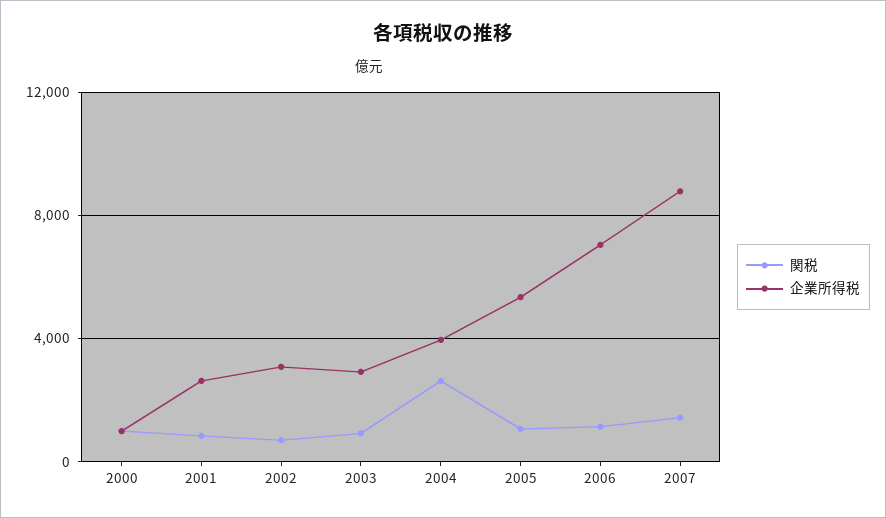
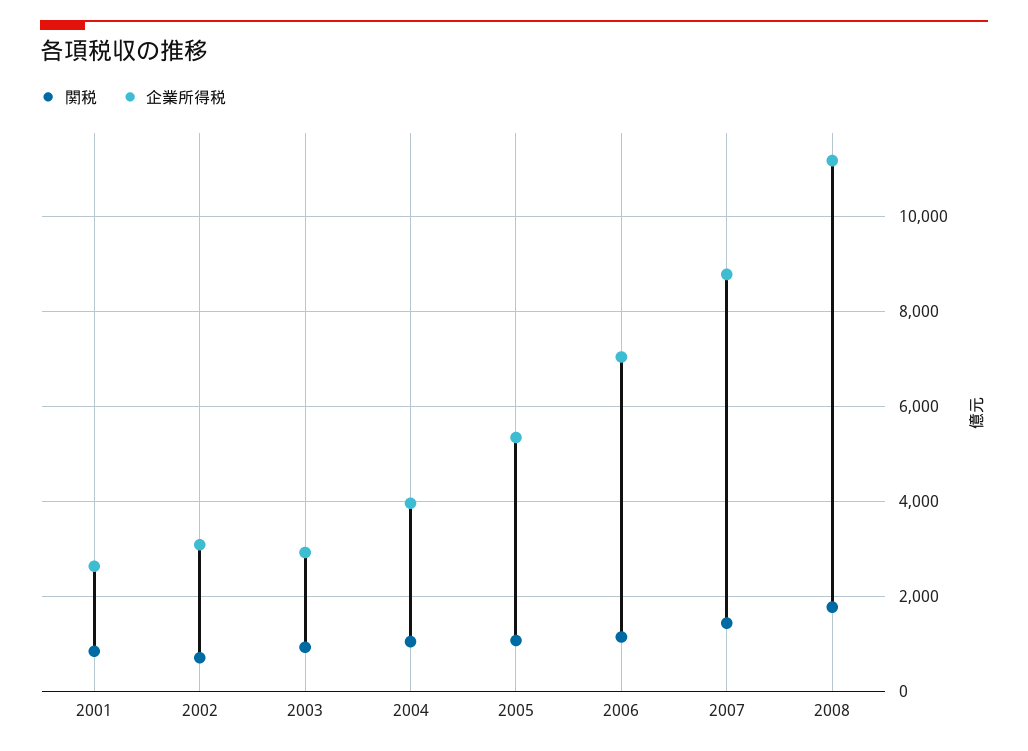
関税, 2000: 1000 -> none
企業所得税, 2000: 1000 -> none
関税, 2004: 2500 -> 1000
関税, 2008: none -> 1800
企業所得税, 2008: none -> 11200

